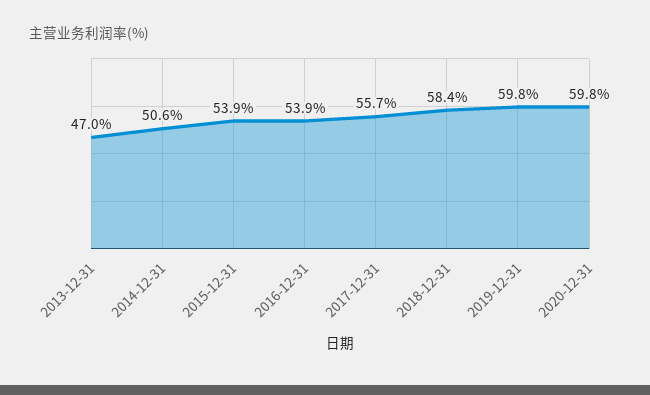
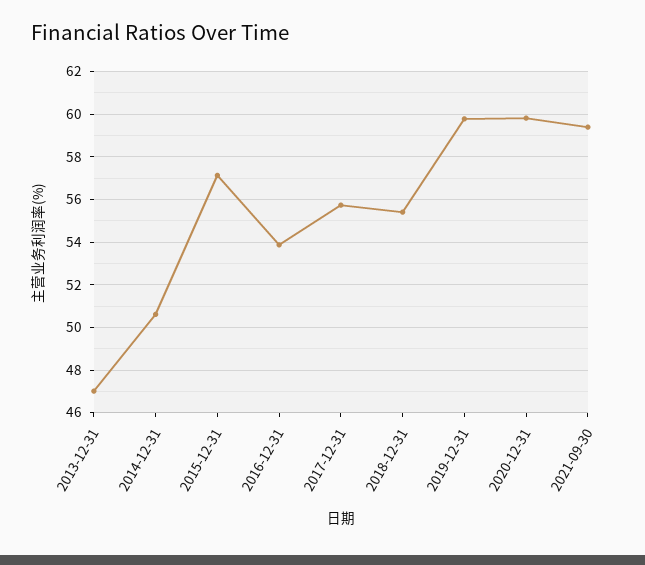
2015-12-31: 53.9 -> 57
2018-12-31: 58.4 -> 55.5
2021-09-30: none -> 59.5

